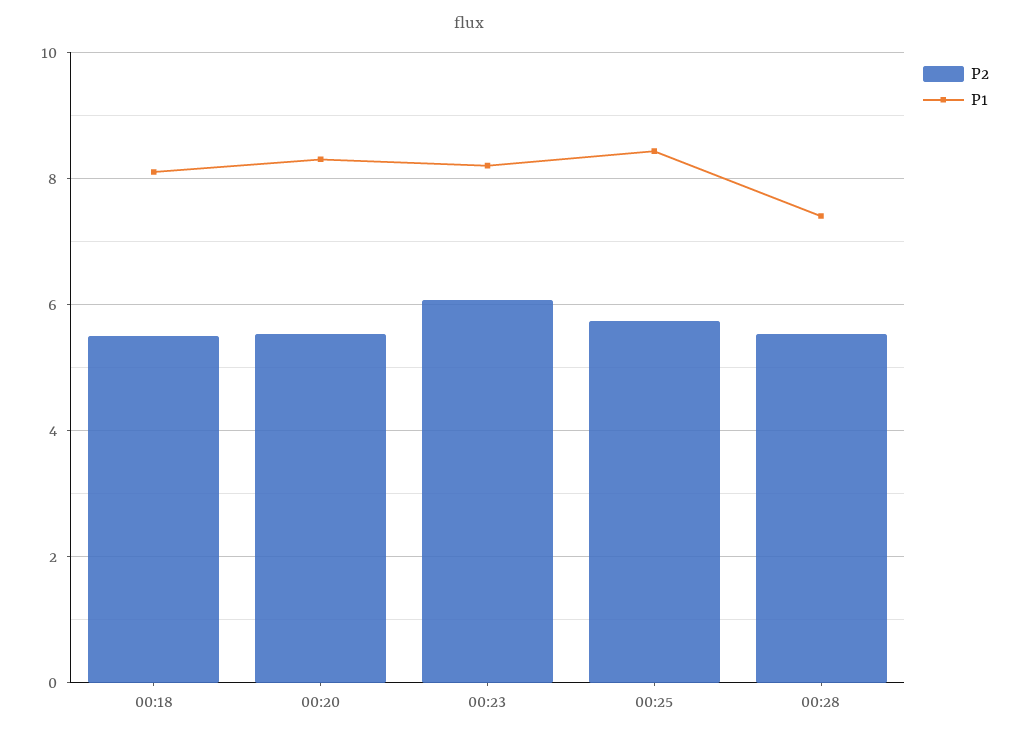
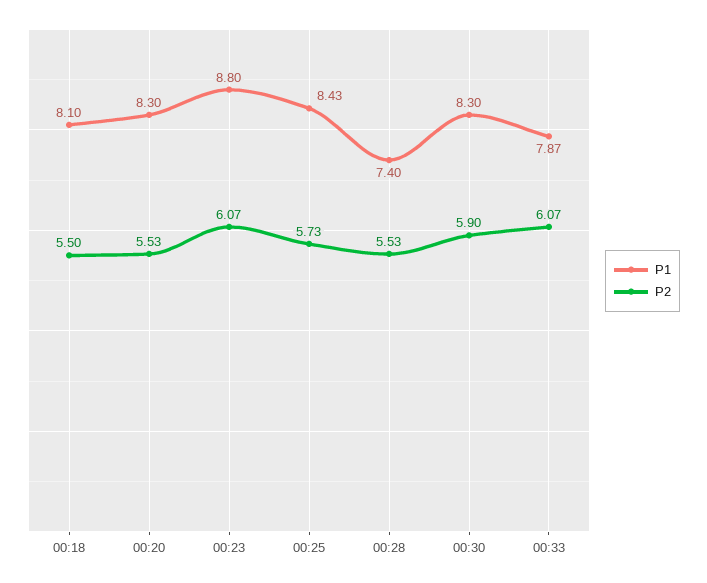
P1, 00:23: 8.2 -> 8.8
P1, 00:30: none -> 8.3
P2, 00:30: none -> 5.9
P1, 00:33: none -> 7.87
P2, 00:33: none -> 6.07

